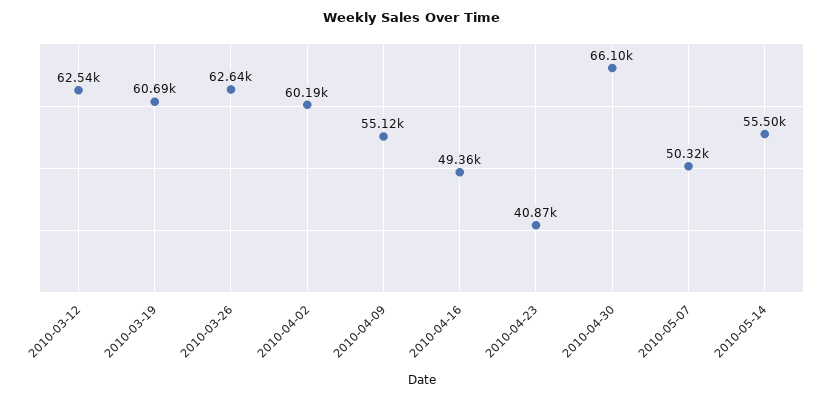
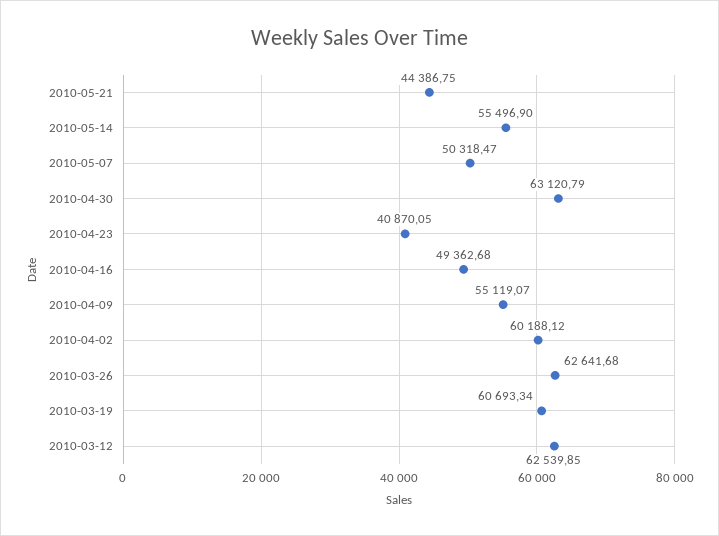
2010-04-30: 66100 -> 63120.79
2010-05-21: none -> 44386.75

